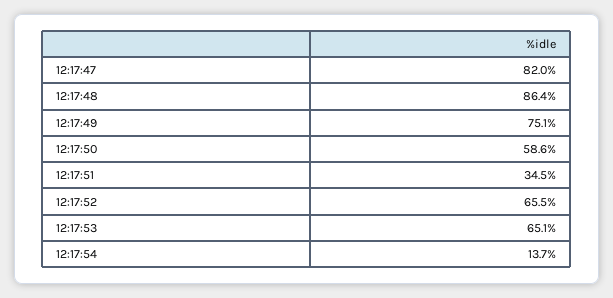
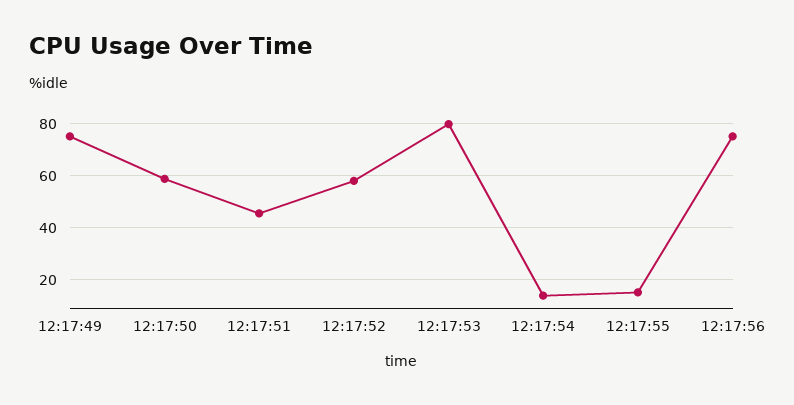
12:17:47: 82 -> none
12:17:48: 86.4 -> none
12:17:51: 34.5 -> 45
12:17:52: 65.5 -> 57.5
12:17:53: 65.1 -> 80
12:17:55: none -> 15
12:17:56: none -> 75

